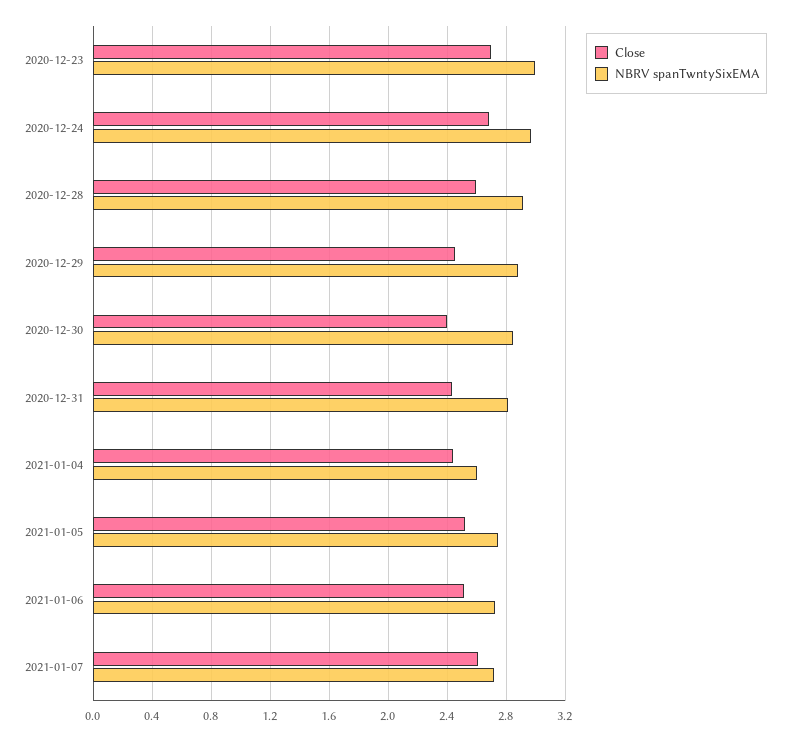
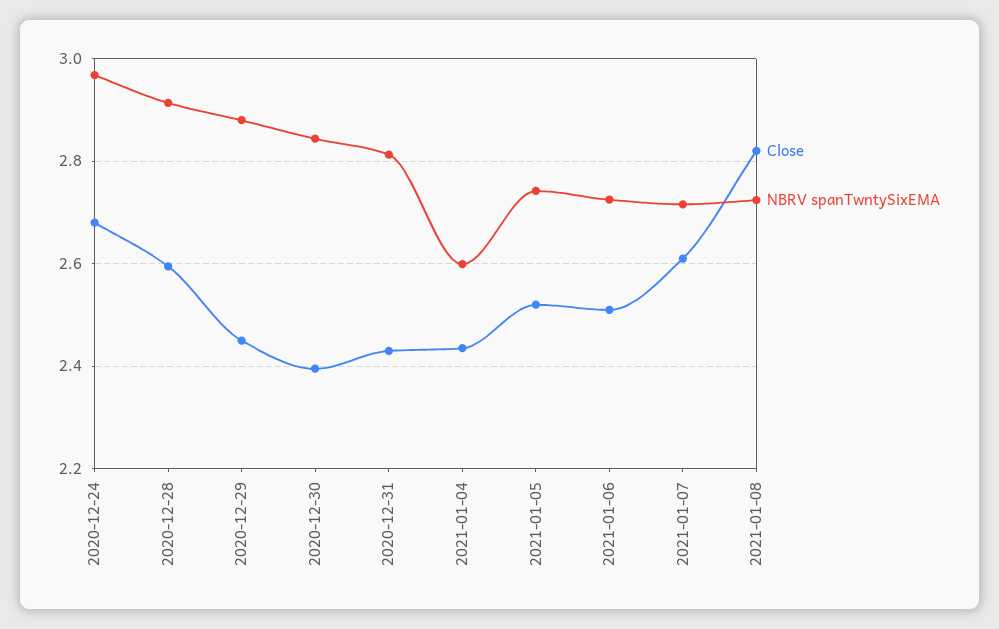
Close, 2020-12-23: 2.7 -> none
NBRV spanTwntySixEMA, 2020-12-23: 3 -> none
Close, 2021-01-08: none -> 2.82
NBRV spanTwntySixEMA, 2021-01-08: none -> 2.72

